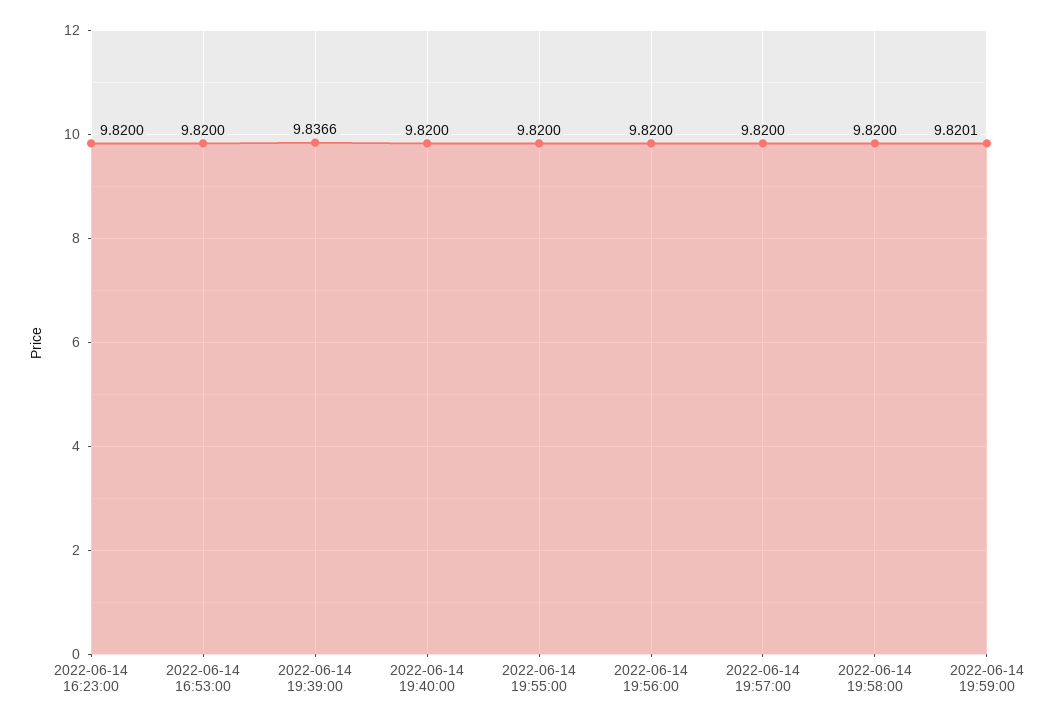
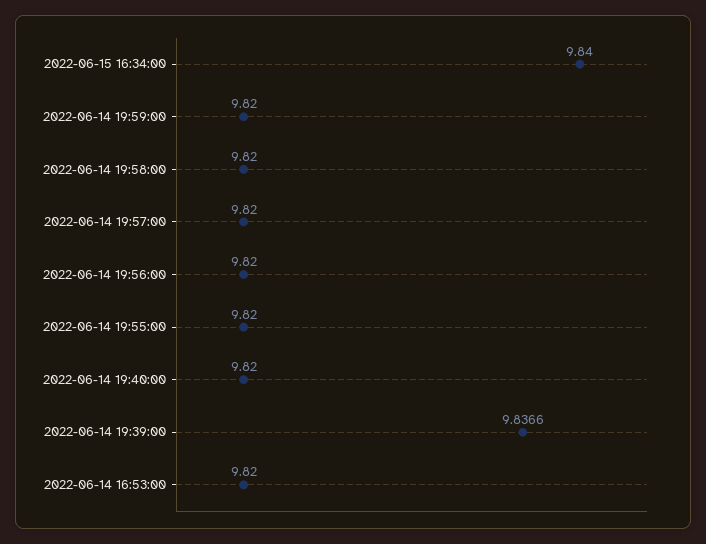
2022-06-14 16:23:00: 9.82 -> none
2022-06-14 19:59:00: 9.8201 -> 9.82
2022-06-15 16:34:00: none -> 9.84

